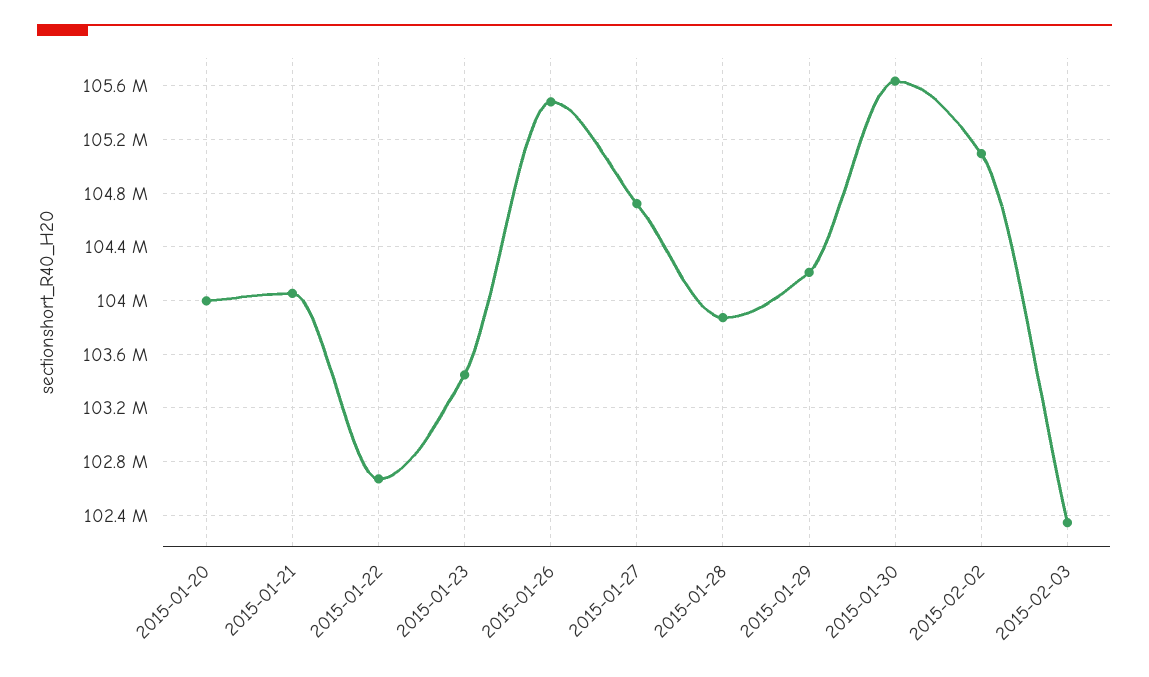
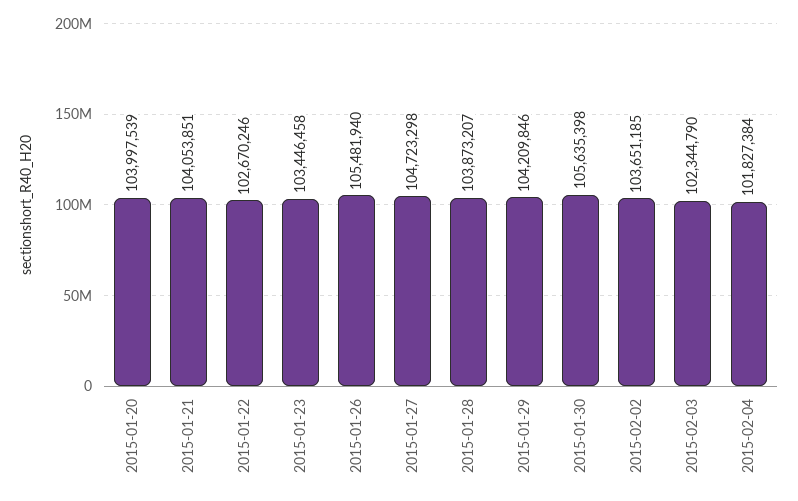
2015-02-02: 105100000 -> 103651185
2015-02-04: none -> 101827384

